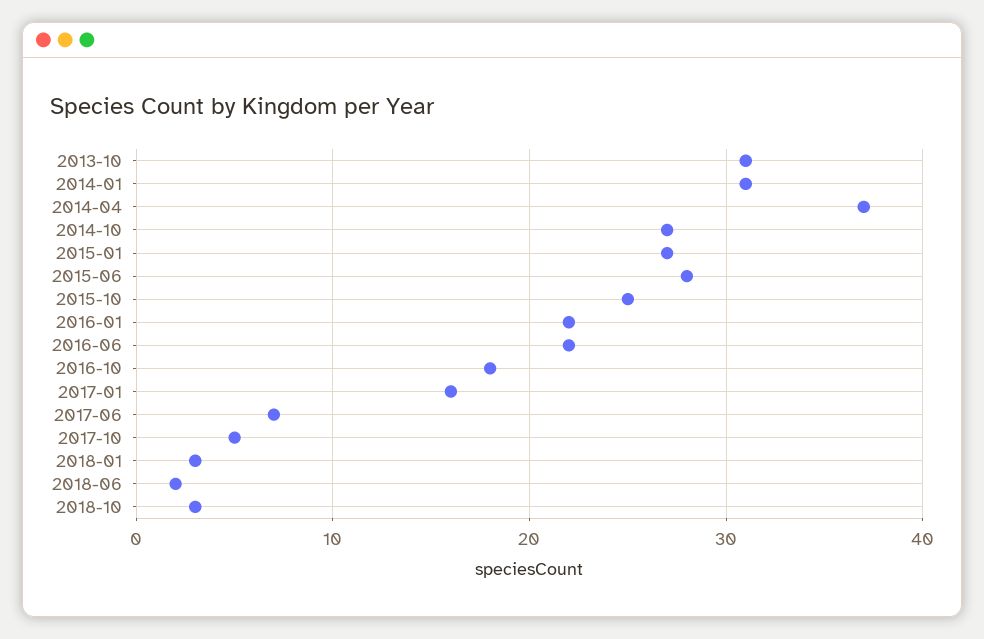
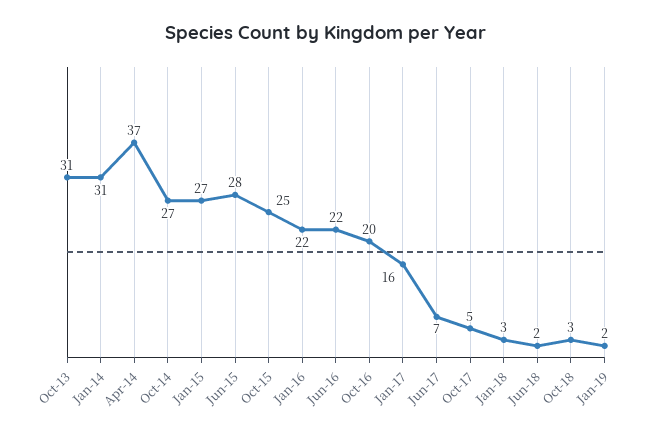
2016-10: 18 -> 20
Jan-19: none -> 2

